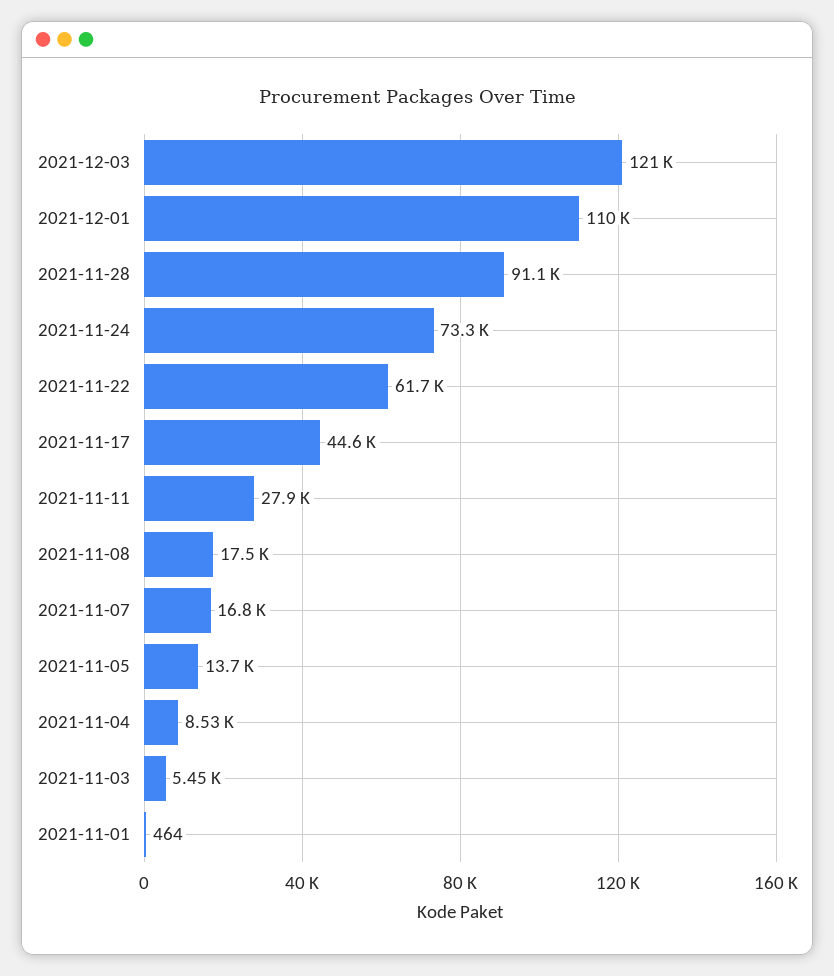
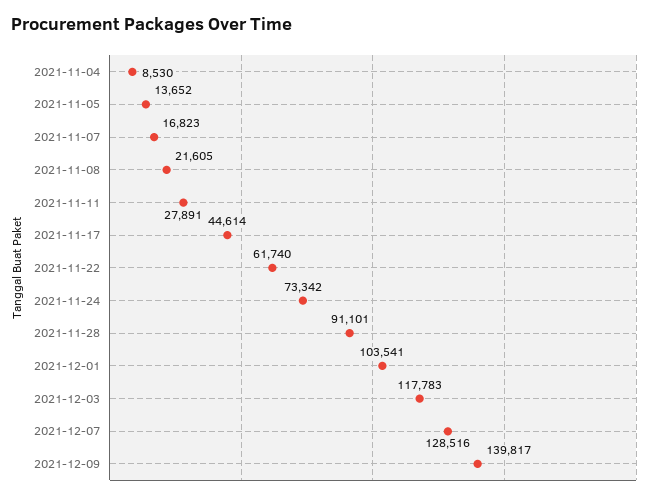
2021-12-03: 121000 -> 117783
2021-12-01: 110000 -> 103541
2021-11-08: 17500 -> 21605
2021-11-03: 5450 -> none
2021-11-01: 464 -> none
2021-12-07: none -> 128516
2021-12-09: none -> 139817

